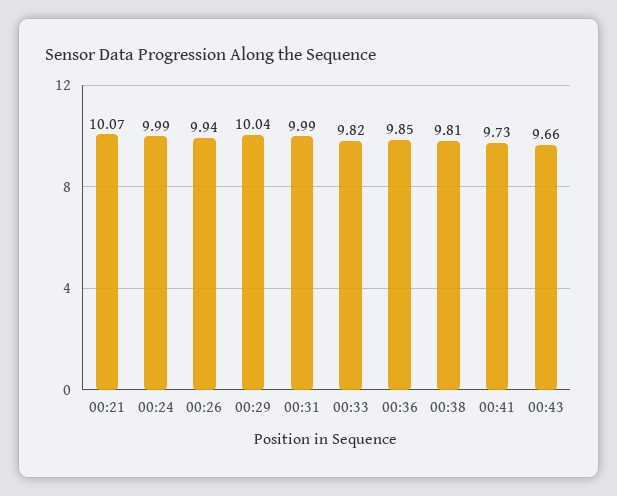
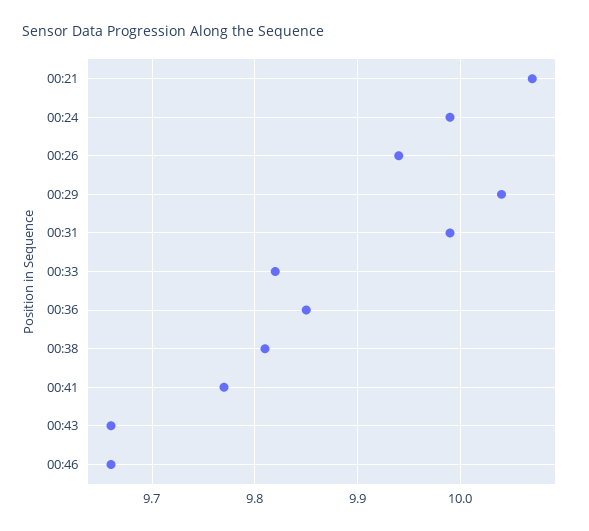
00:41: 9.73 -> 9.77
00:46: none -> 9.66

